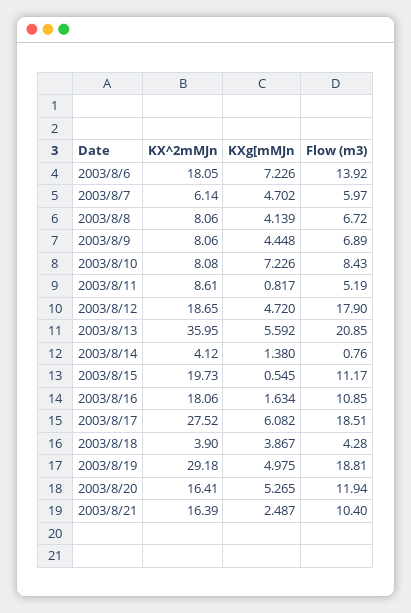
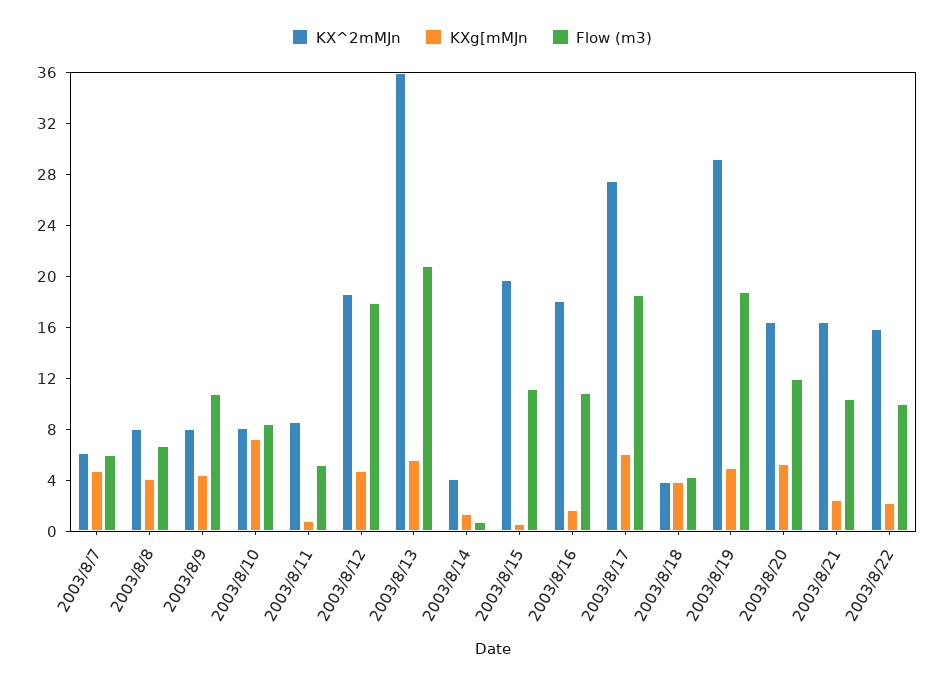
KX^2mMJn, 2003/8/6: 18.05 -> none
KXg[mMJn, 2003/8/6: 7.226 -> none
Flow (m3), 2003/8/6: 13.92 -> none
Flow (m3), 2003/8/9: 6.89 -> 11
KX^2mMJn, 2003/8/22: none -> 16
KXg[mMJn, 2003/8/22: none -> 2
Flow (m3), 2003/8/22: none -> 10

